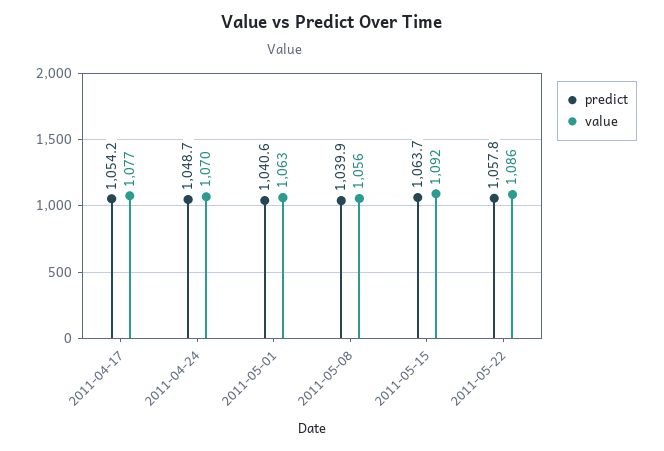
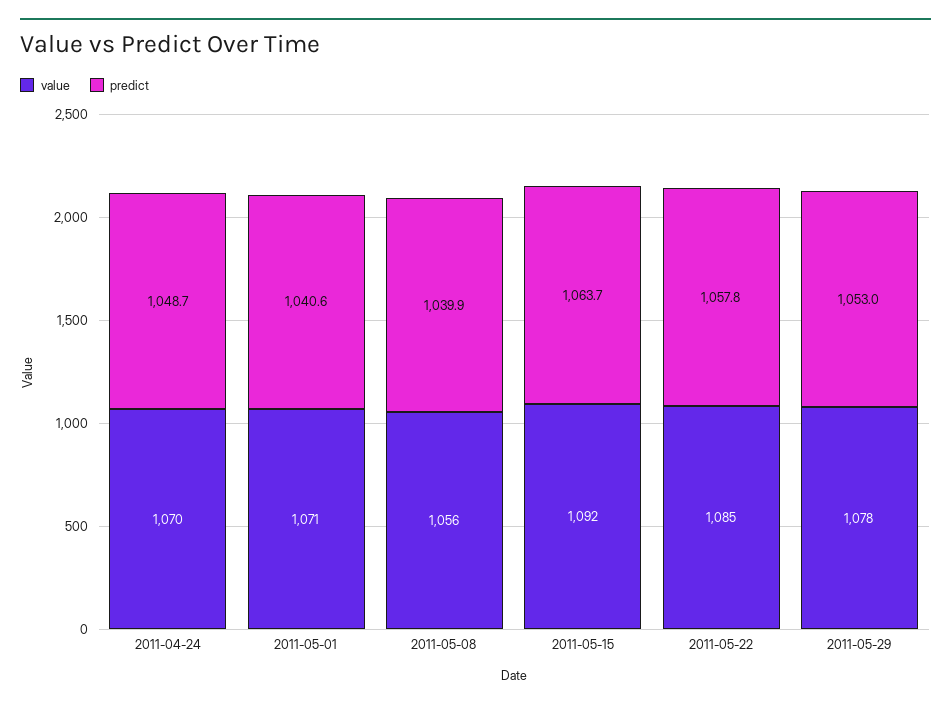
predict, 2011-04-17: 1054.2 -> none
value, 2011-04-17: 1077 -> none
value, 2011-05-01: 1063 -> 1071
value, 2011-05-22: 1086 -> 1085
value, 2011-05-29: none -> 1078
predict, 2011-05-29: none -> 1053

